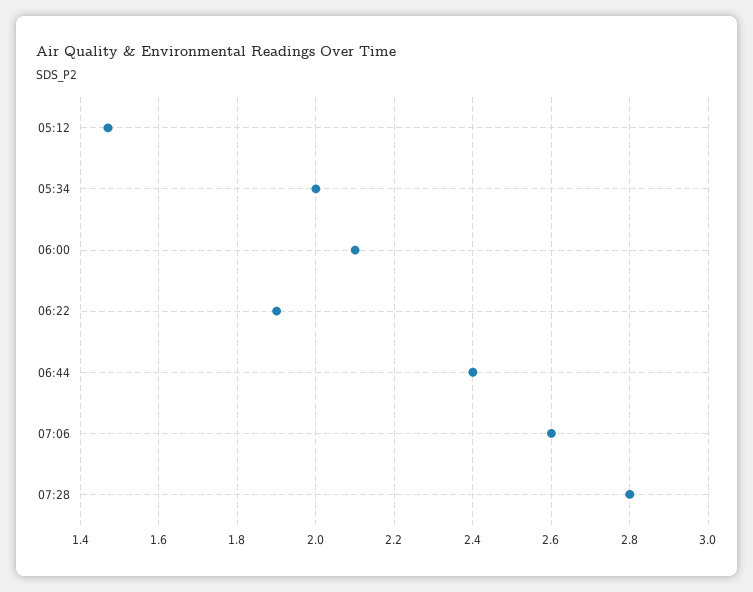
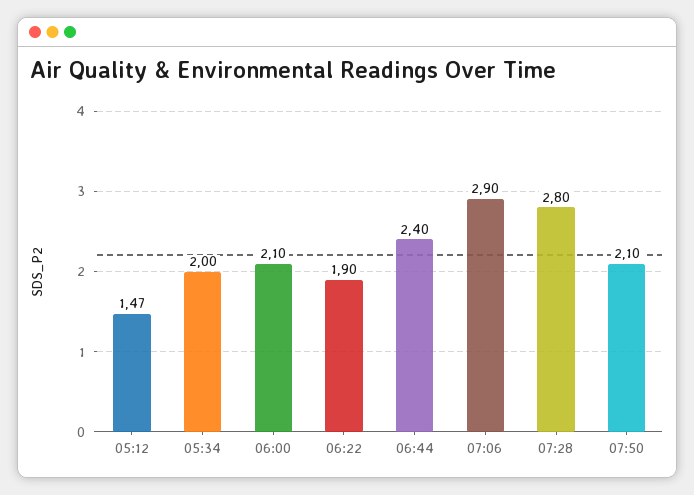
07:06: 2.6 -> 2.9
07:50: none -> 2.1

